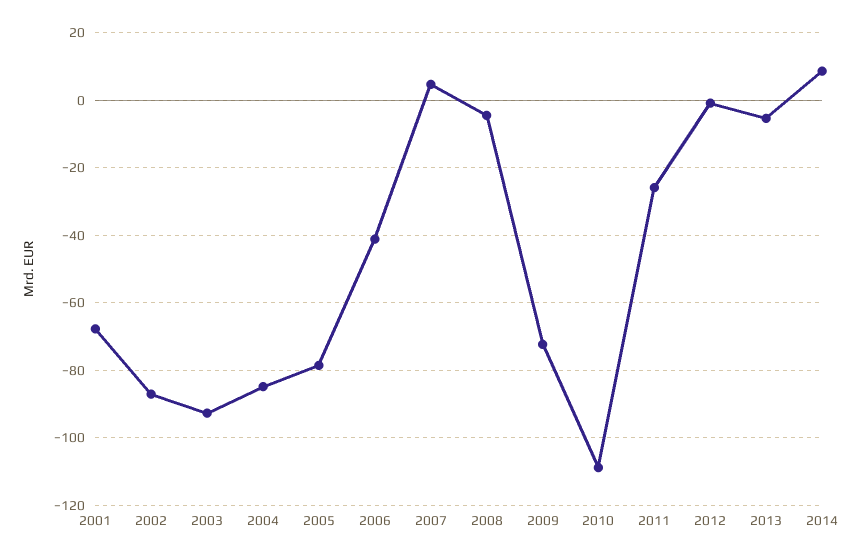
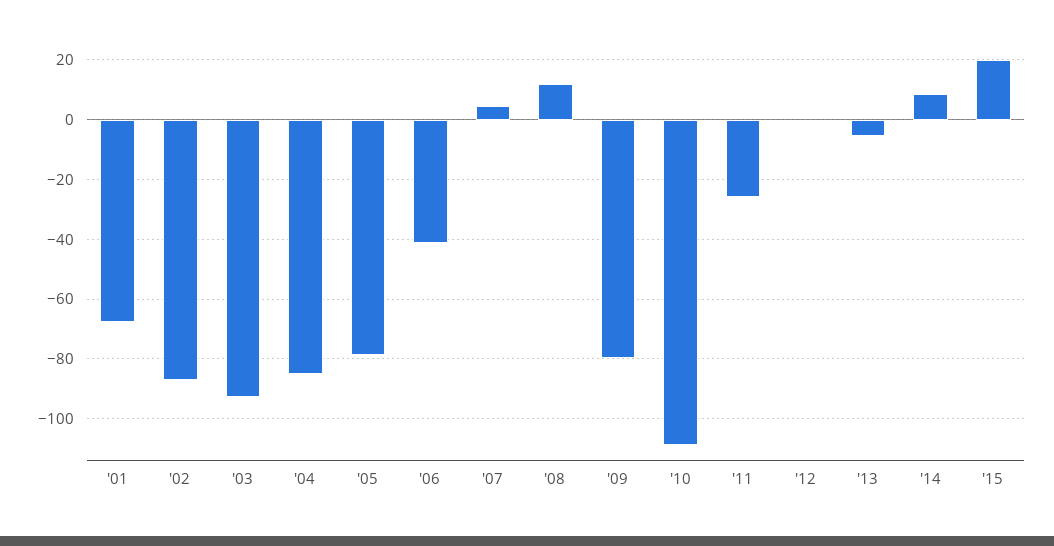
2008: -4 -> 12.5
2009: -72 -> -80
'15: none -> 20

